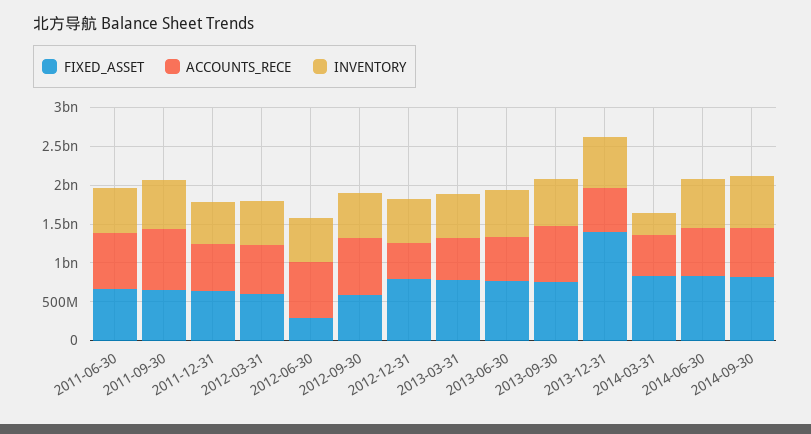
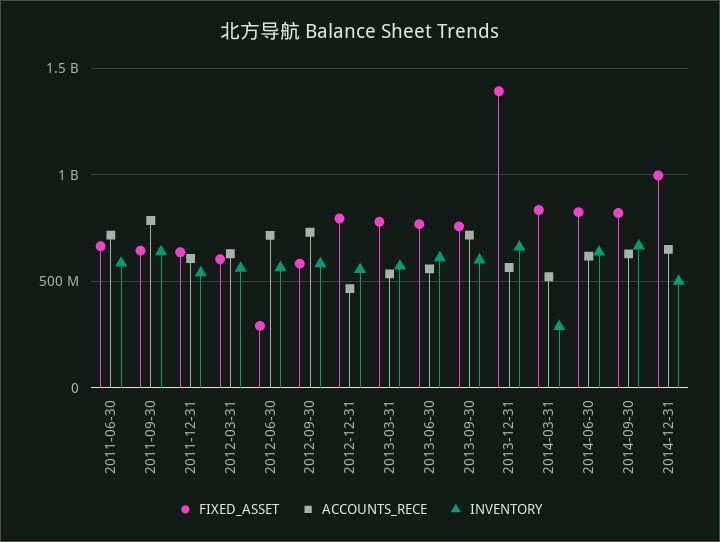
FIXED_ASSET, 2014-12-31: none -> 1000000000
ACCOUNTS_RECE, 2014-12-31: none -> 650000000
INVENTORY, 2014-12-31: none -> 500000000

